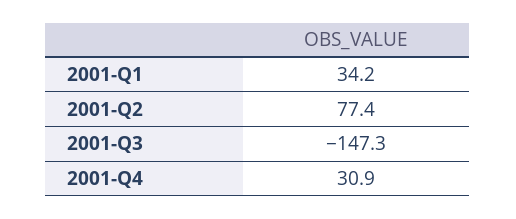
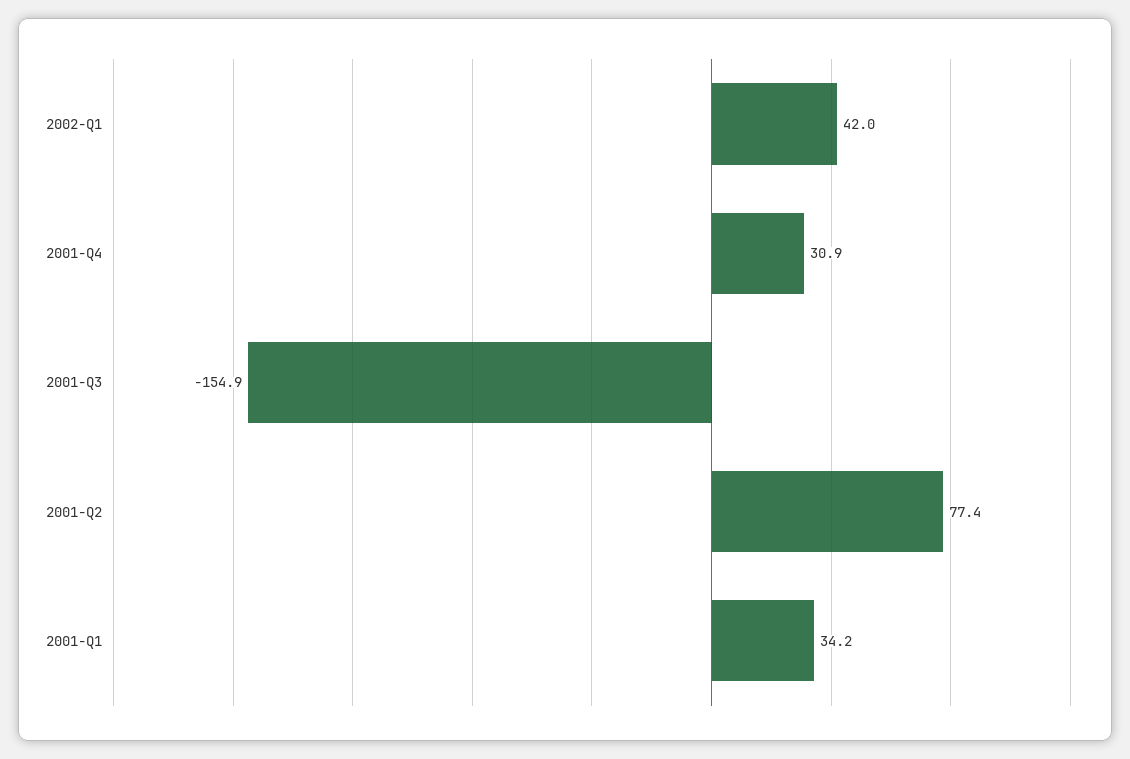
2001-Q3: -147.3 -> -154.9
2002-Q1: none -> 42

